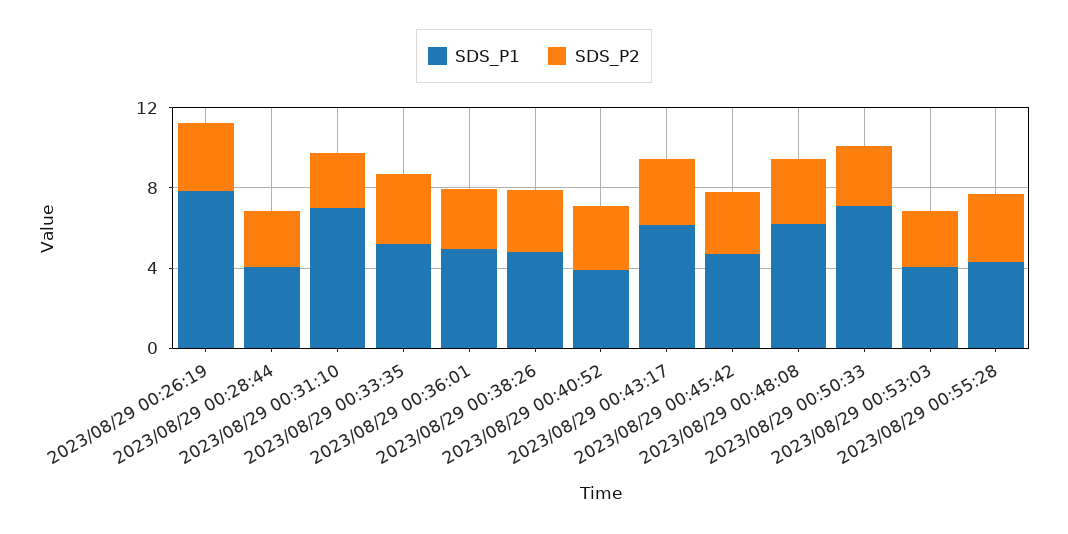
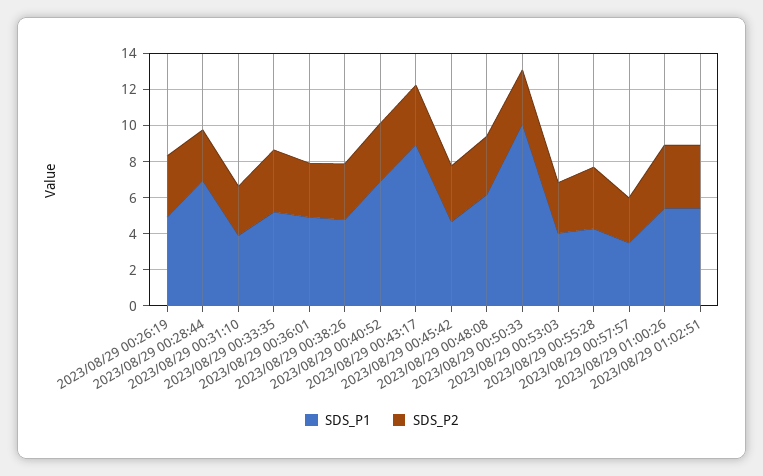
SDS_P1, 2023/08/29 00:26:19: 8 -> 5
SDS_P1, 2023/08/29 00:28:44: 4 -> 7
SDS_P1, 2023/08/29 00:31:10: 7 -> 4
SDS_P1, 2023/08/29 00:40:52: 4 -> 7
SDS_P1, 2023/08/29 00:43:17: 6 -> 9
SDS_P1, 2023/08/29 00:50:33: 7 -> 10
SDS_P1, 2023/08/29 00:57:57: none -> 3.5
SDS_P2, 2023/08/29 00:57:57: none -> 2.5
SDS_P1, 2023/08/29 01:00:26: none -> 5.5
SDS_P2, 2023/08/29 01:00:26: none -> 3.5
SDS_P1, 2023/08/29 01:02:51: none -> 5.5
SDS_P2, 2023/08/29 01:02:51: none -> 3.5

